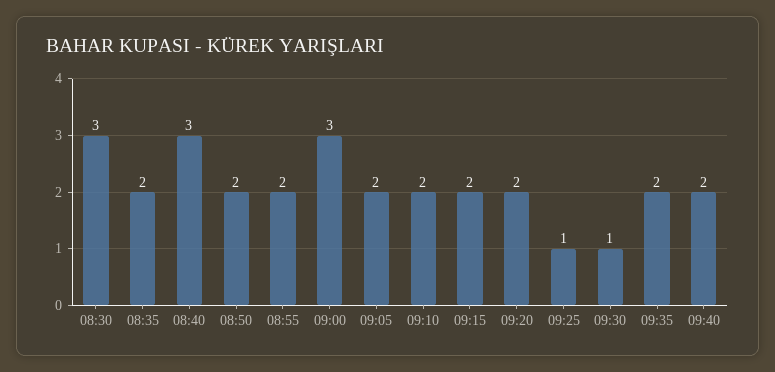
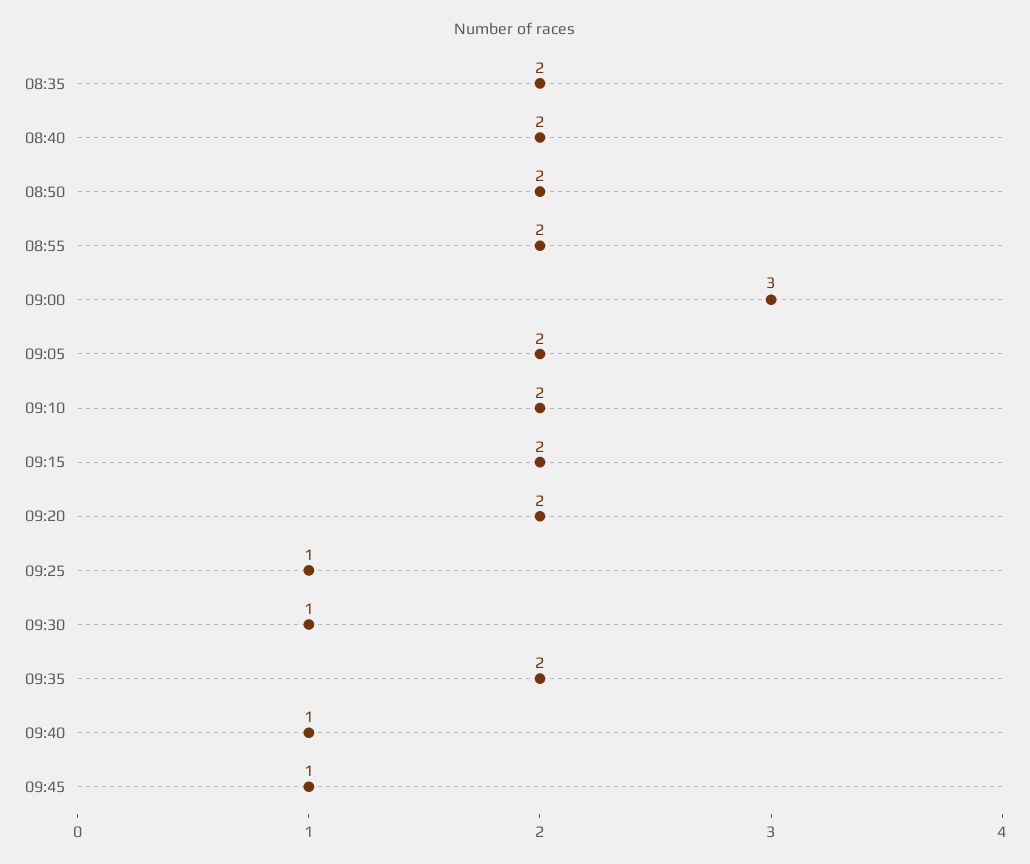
08:30: 3 -> none
08:40: 3 -> 2
09:40: 2 -> 1
09:45: none -> 1

